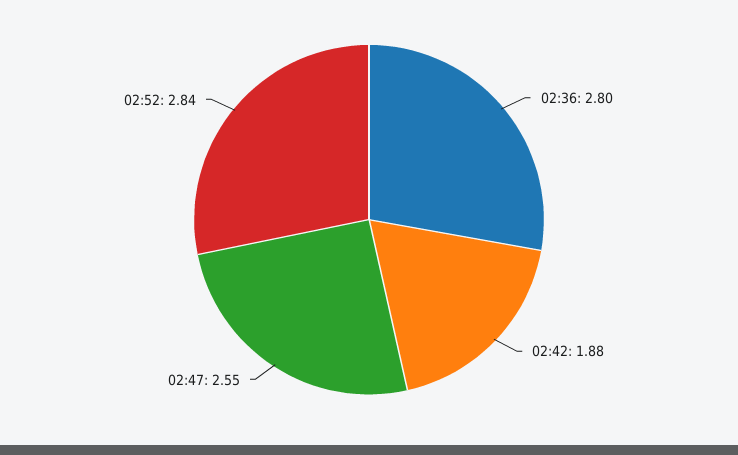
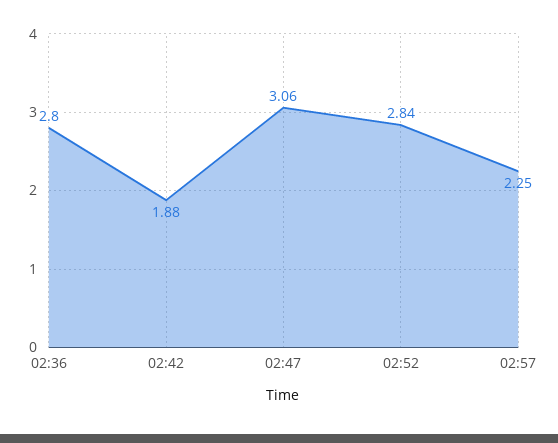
02:47: 2.55 -> 3.06
02:57: none -> 2.25

